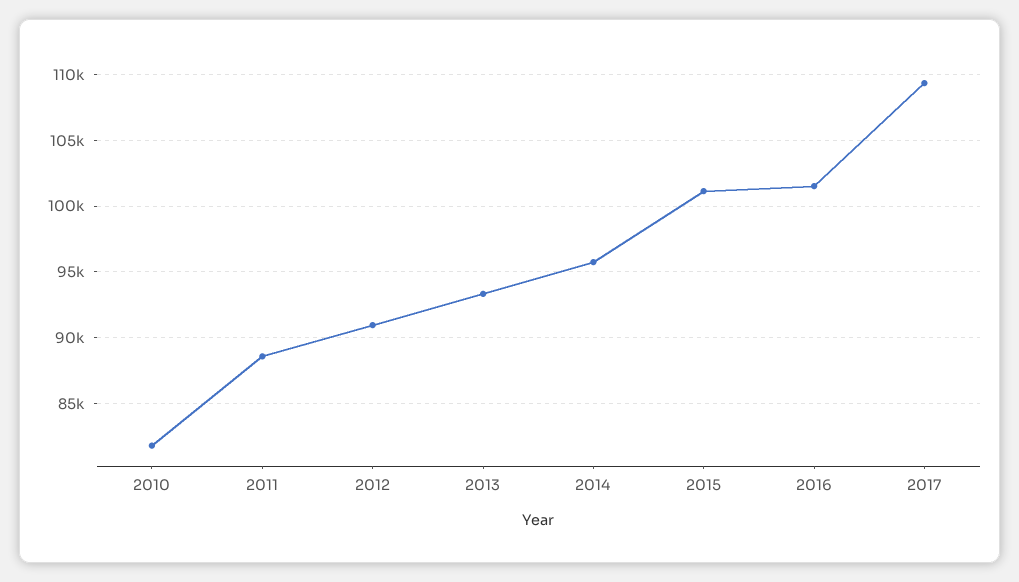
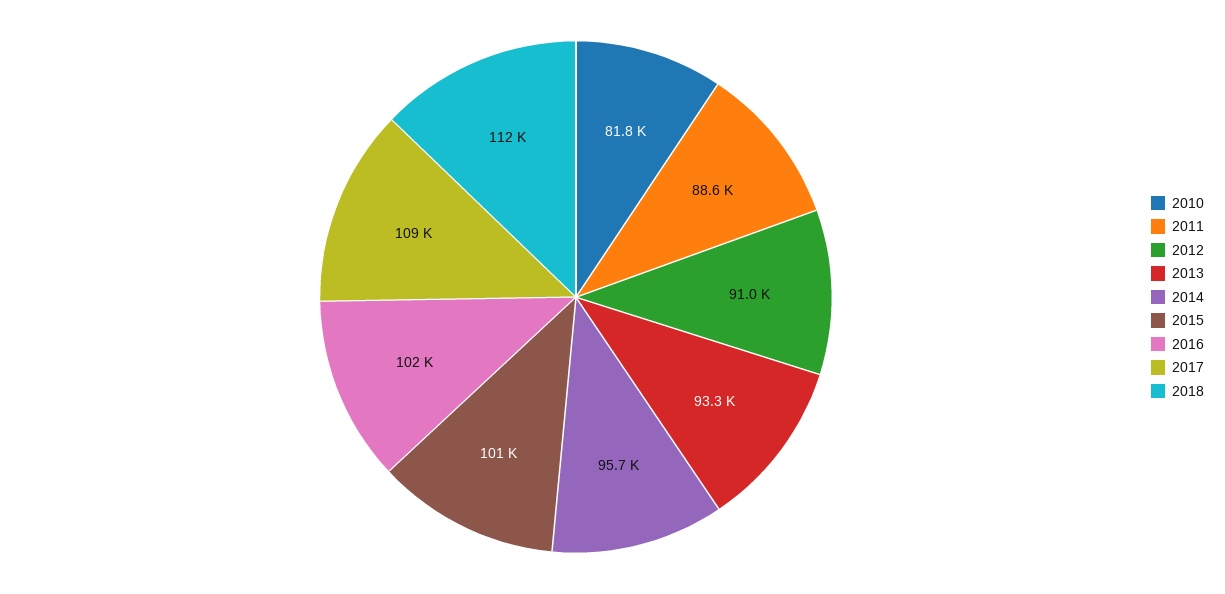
2018: none -> 112000

